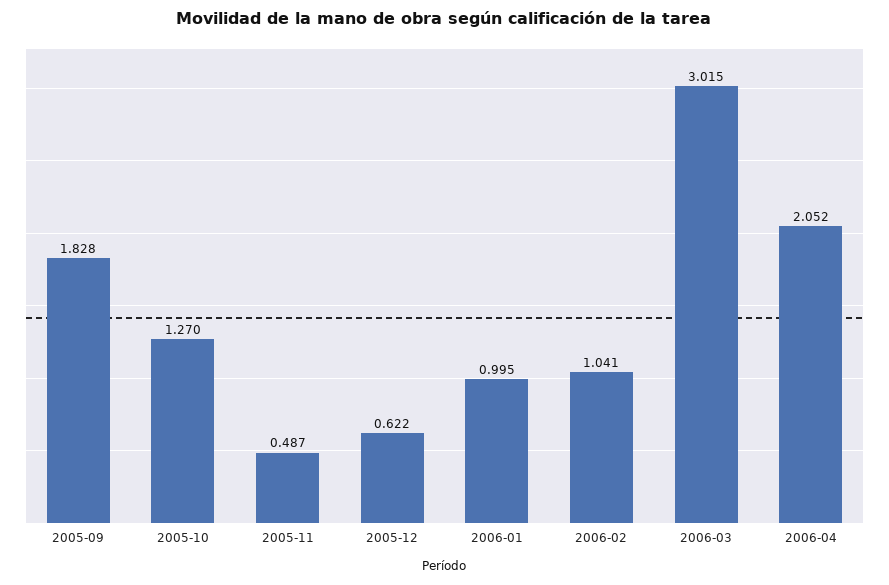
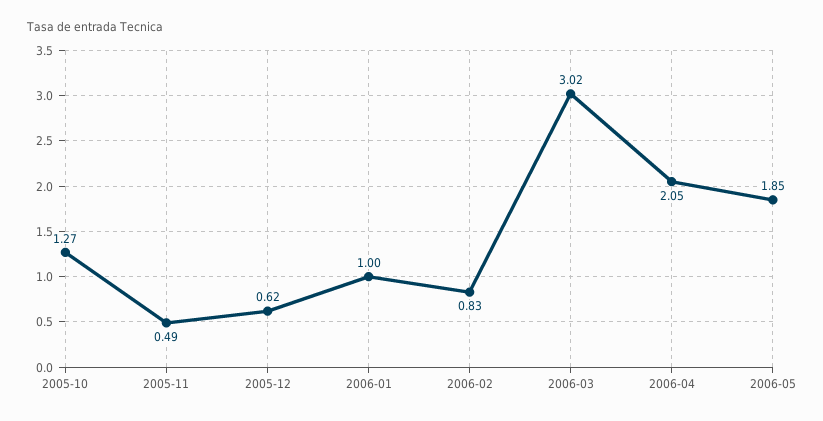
2005-09: 1.828 -> none
2006-02: 1.041 -> 0.83
2006-05: none -> 1.85

